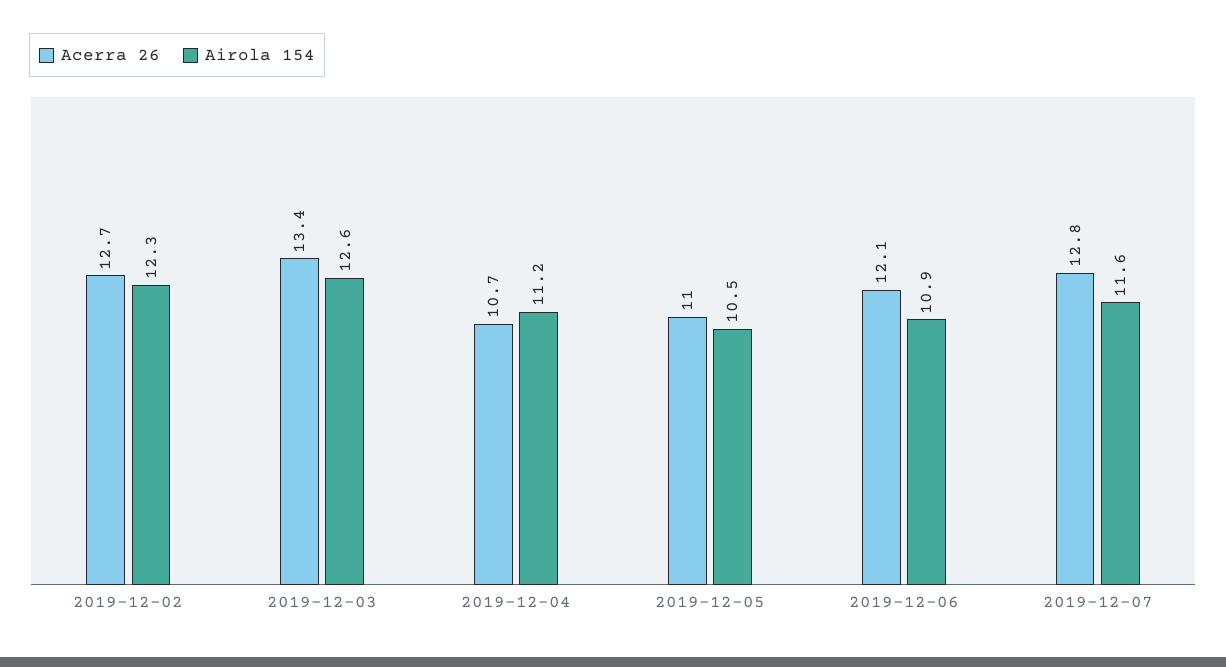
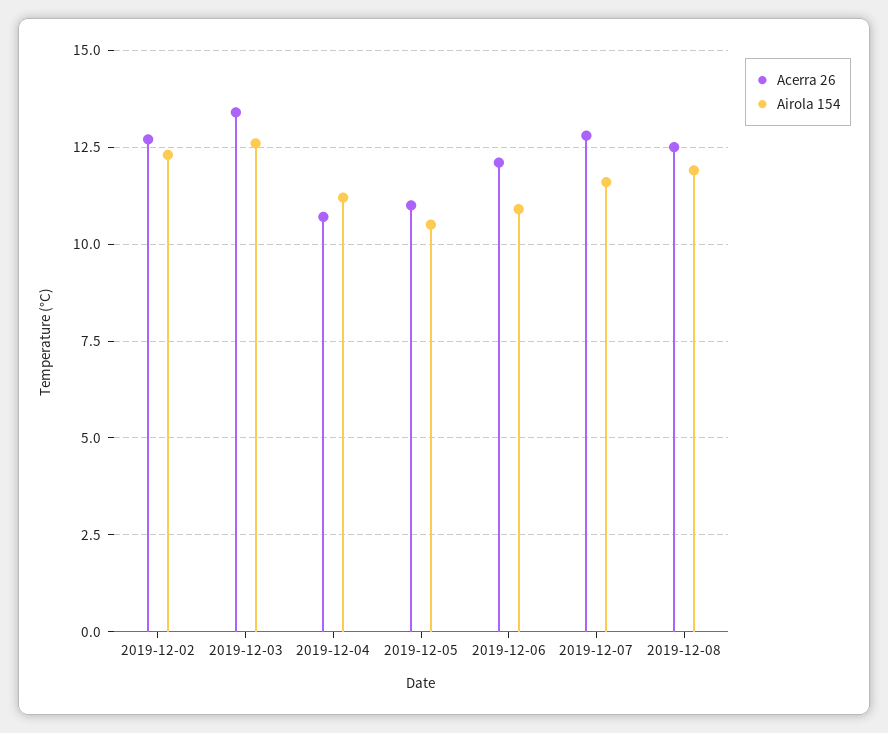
Acerra 26, 2019-12-08: none -> 12.5
Airola 154, 2019-12-08: none -> 12

